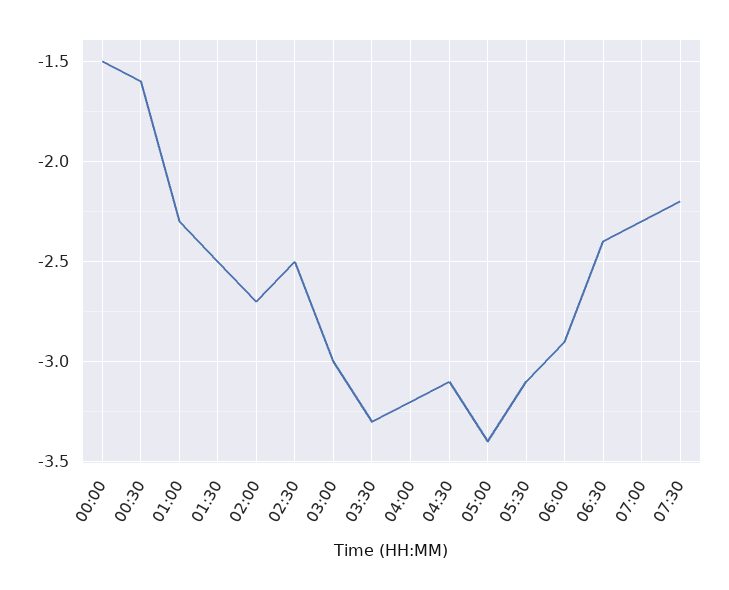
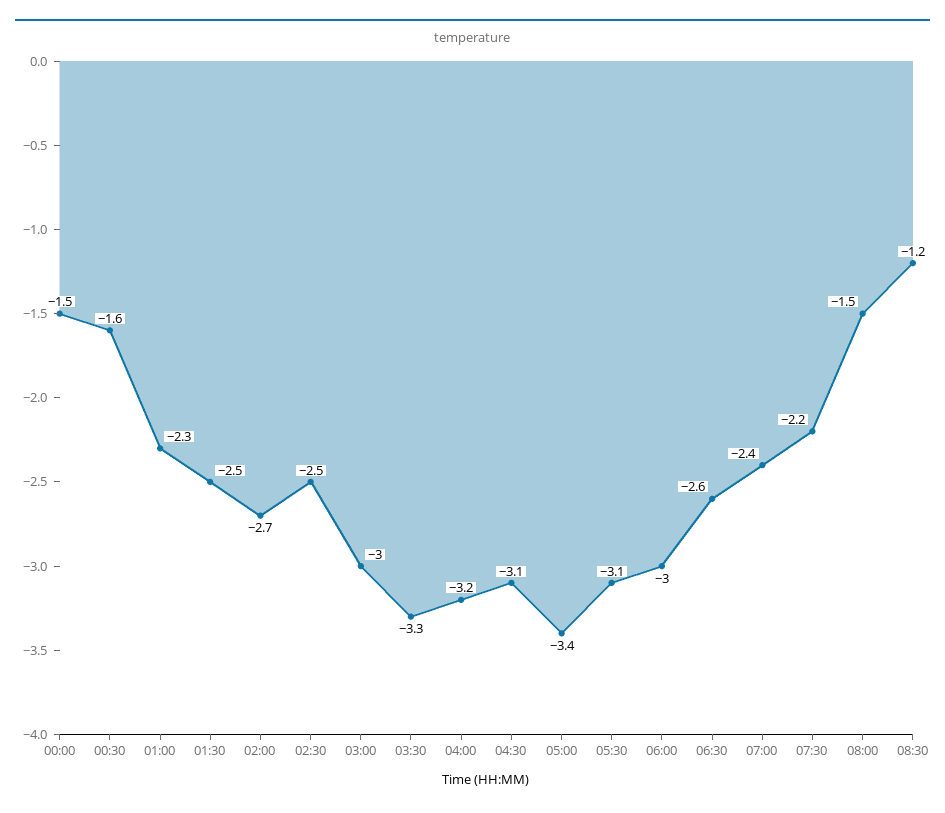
06:00: -2.9 -> -3
06:30: -2.4 -> -2.6
07:00: -2.3 -> -2.4
08:00: none -> -1.5
08:30: none -> -1.2

